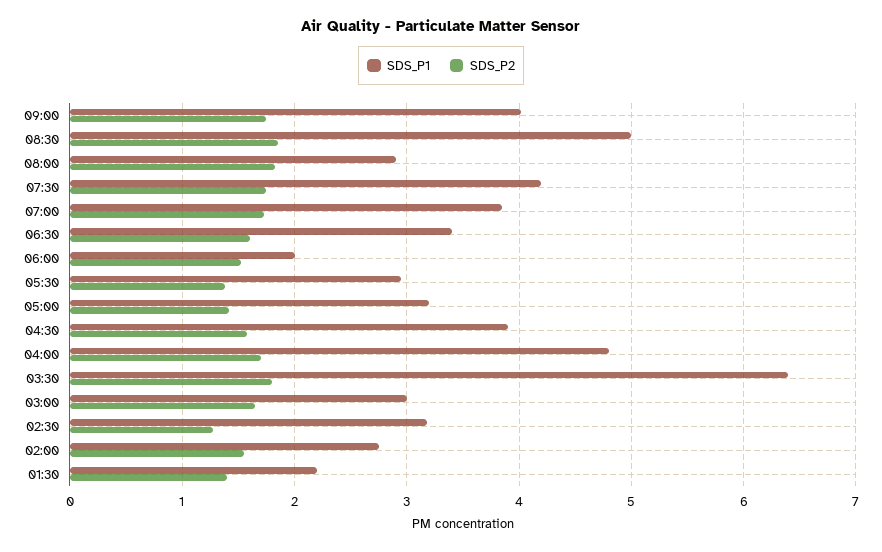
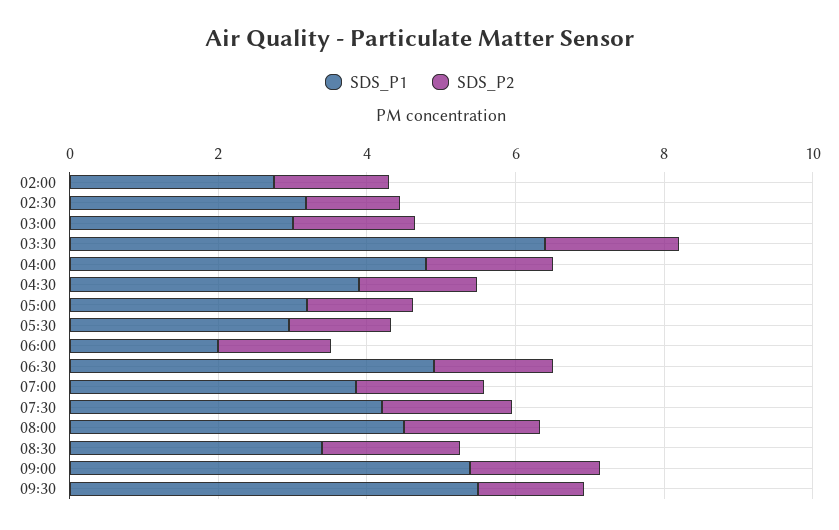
SDS_P1, 09:00: 4 -> 5.5
SDS_P1, 08:30: 5 -> 3.5
SDS_P1, 08:00: 2.9 -> 4.5
SDS_P1, 06:30: 3.4 -> 5
SDS_P1, 01:30: 2.2 -> none
SDS_P2, 01:30: 1.4 -> none
SDS_P1, 09:30: none -> 5.5
SDS_P2, 09:30: none -> 1.5

